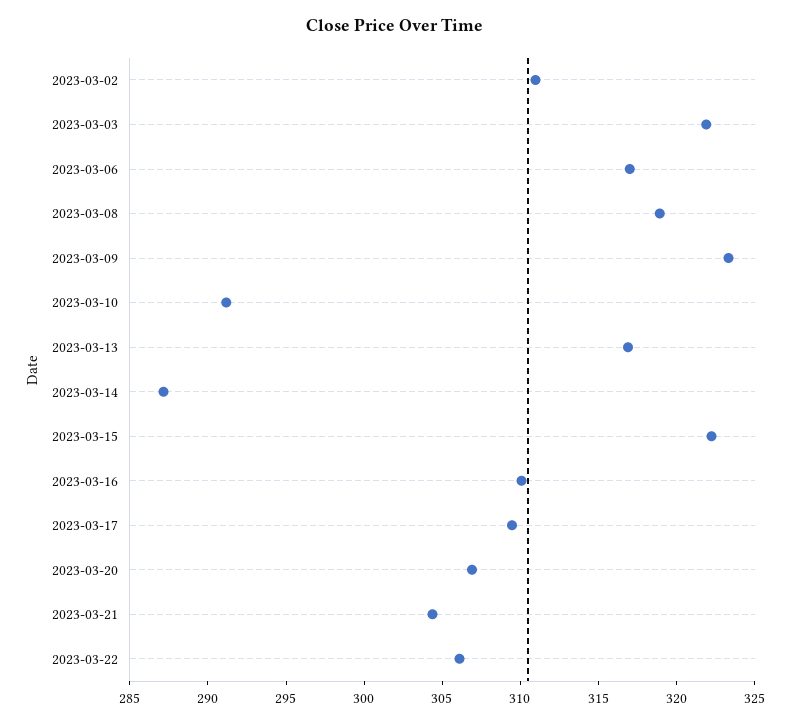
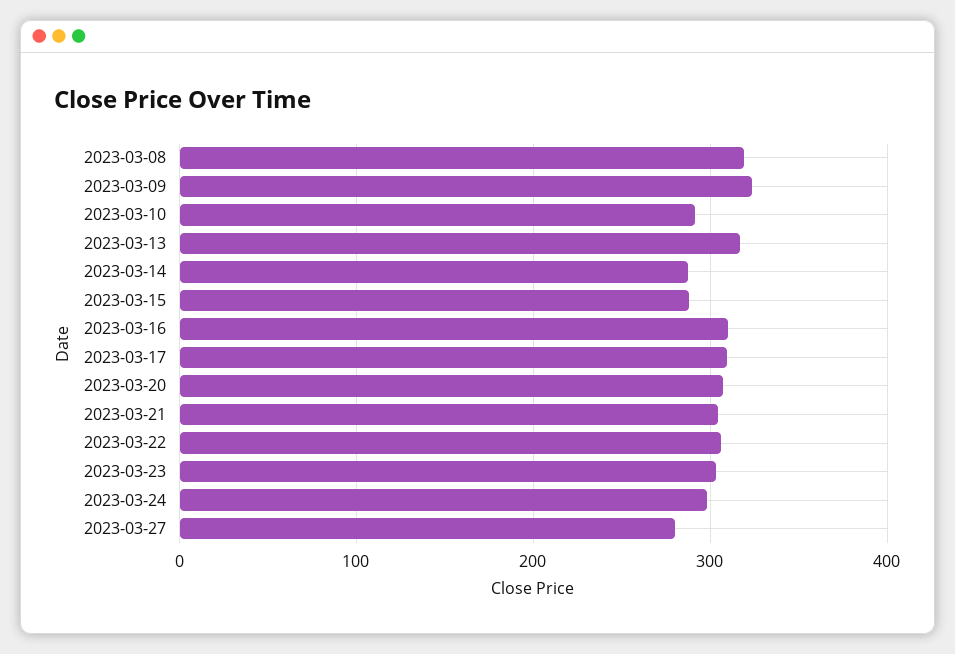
2023-03-02: 311 -> none
2023-03-03: 322 -> none
2023-03-06: 317 -> none
2023-03-15: 322 -> 290
2023-03-23: none -> 300
2023-03-24: none -> 300
2023-03-27: none -> 280

